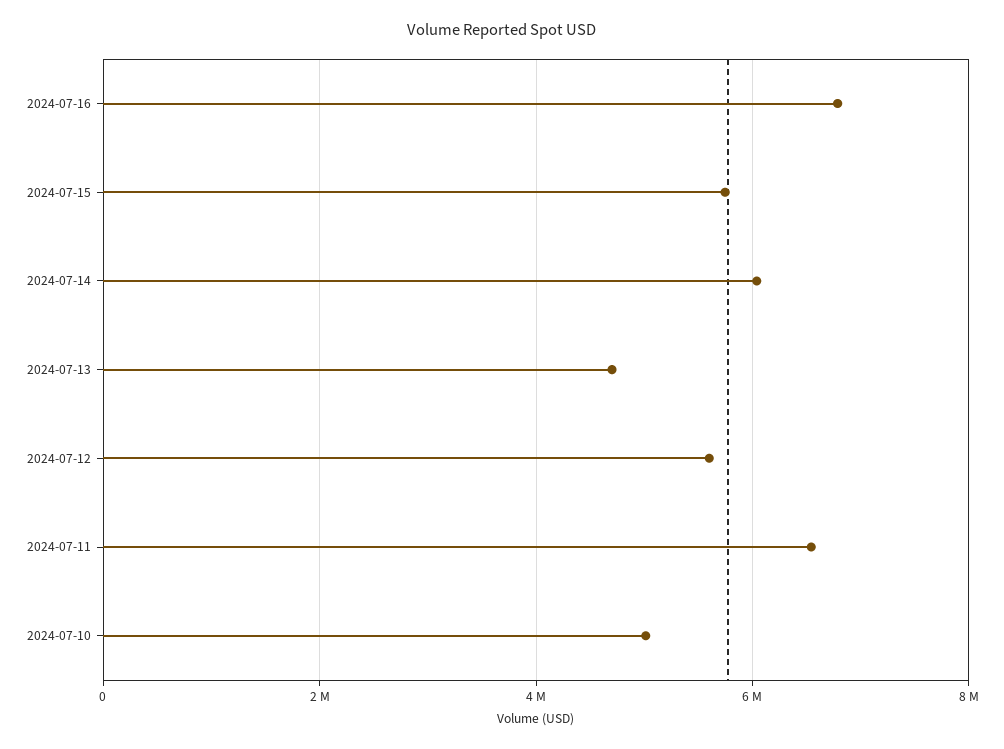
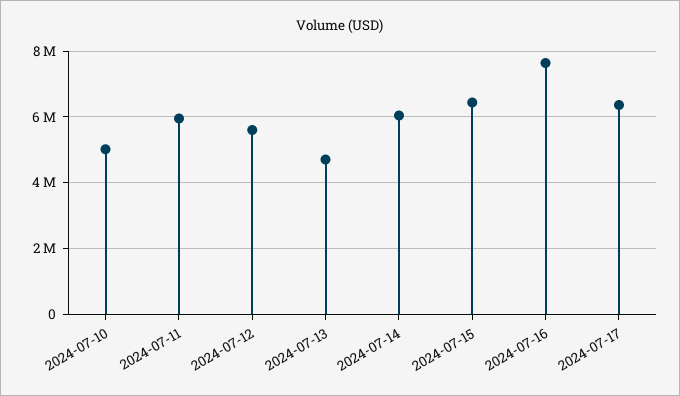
2024-07-16: 6800000 -> 7600000
2024-07-15: 5800000 -> 6400000
2024-07-11: 6600000 -> 6000000
2024-07-17: none -> 6400000

